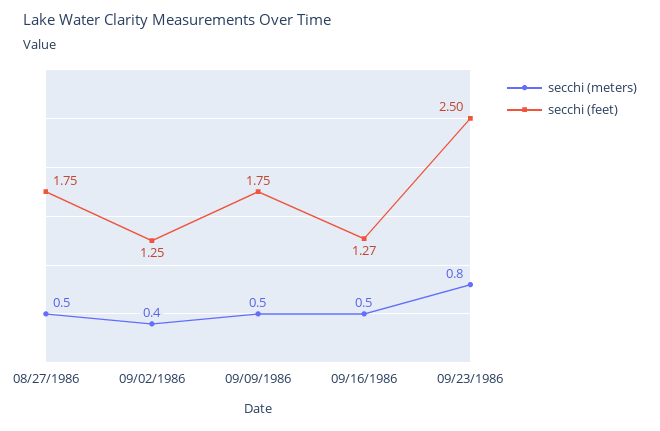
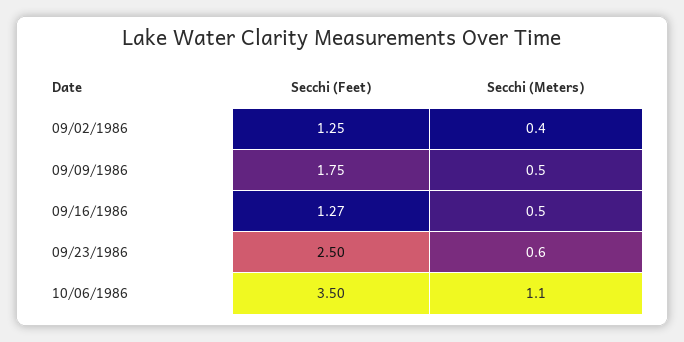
secchi (meters), 08/27/1986: 0.5 -> none
secchi (feet), 08/27/1986: 1.75 -> none
secchi (meters), 09/23/1986: 0.8 -> 0.6
secchi (feet), 10/06/1986: none -> 3.5
secchi (meters), 10/06/1986: none -> 1.1

